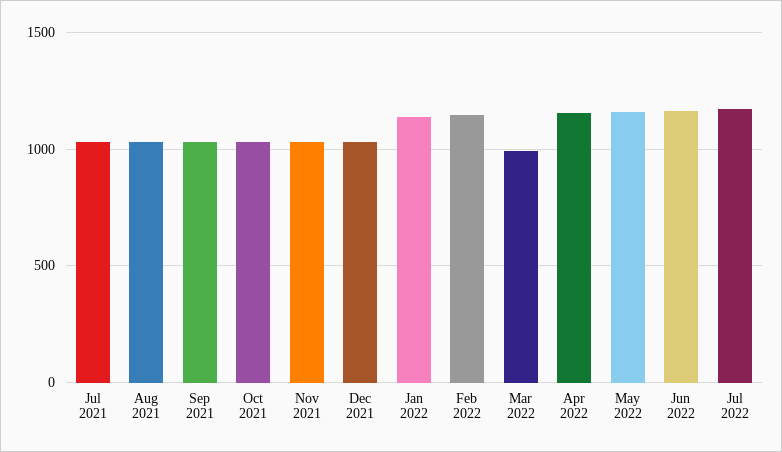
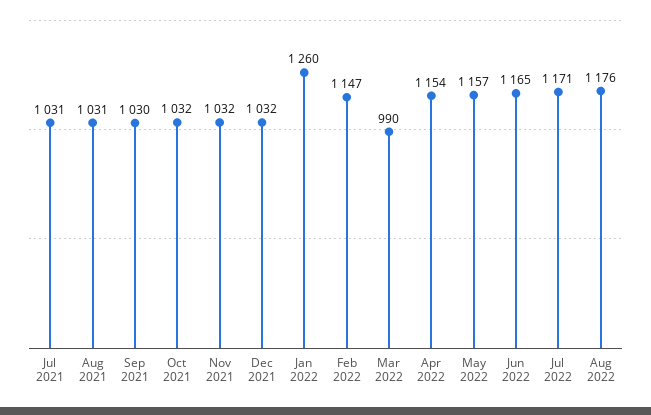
Jan 2022: 1150 -> 1260
Aug 2022: none -> 1176

